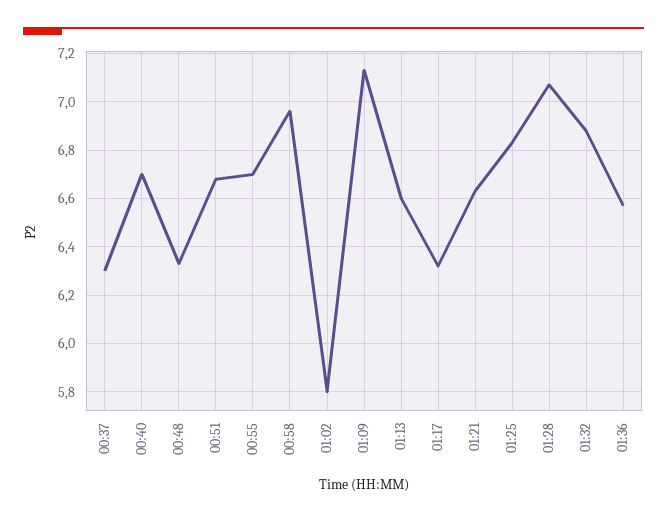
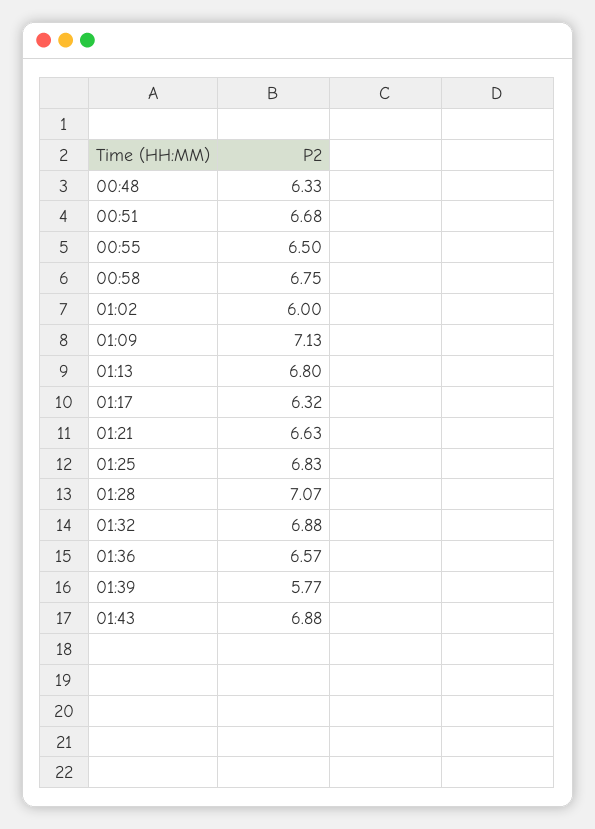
00:37: 6.3 -> none
00:40: 6.7 -> none
00:55: 6.7 -> 6.5
00:58: 6.95 -> 6.75
01:02: 5.8 -> 6
01:13: 6.6 -> 6.8
01:39: none -> 5.77
01:43: none -> 6.88

